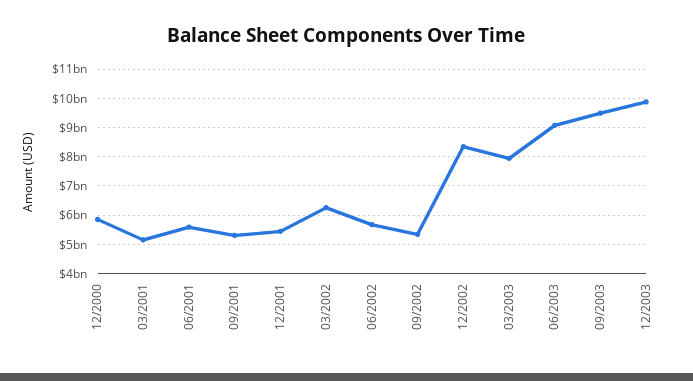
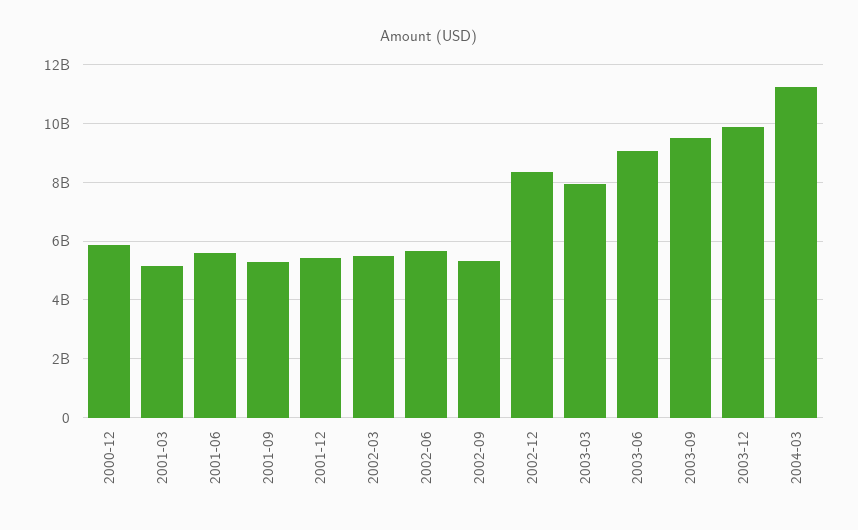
03/2002: 6250000000 -> 5500000000
2004-03: none -> 11250000000

